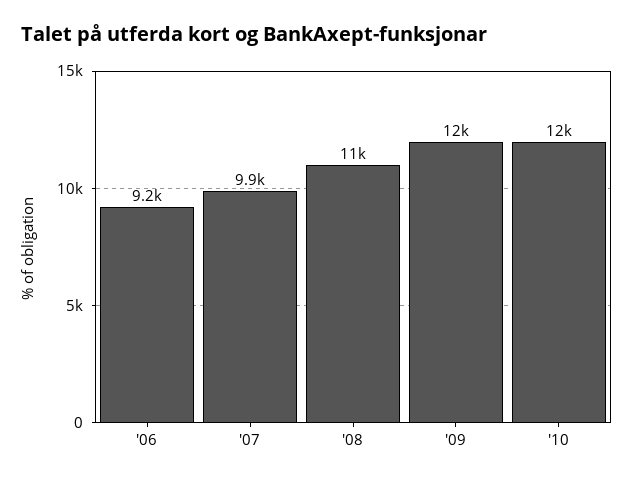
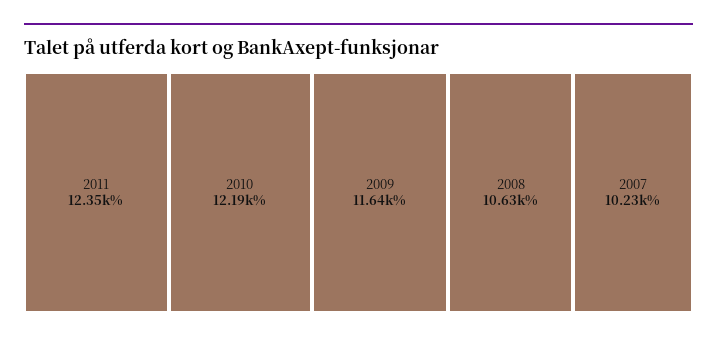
'06: 9200 -> none
'07: 9900 -> 10230
2011: none -> 12350

